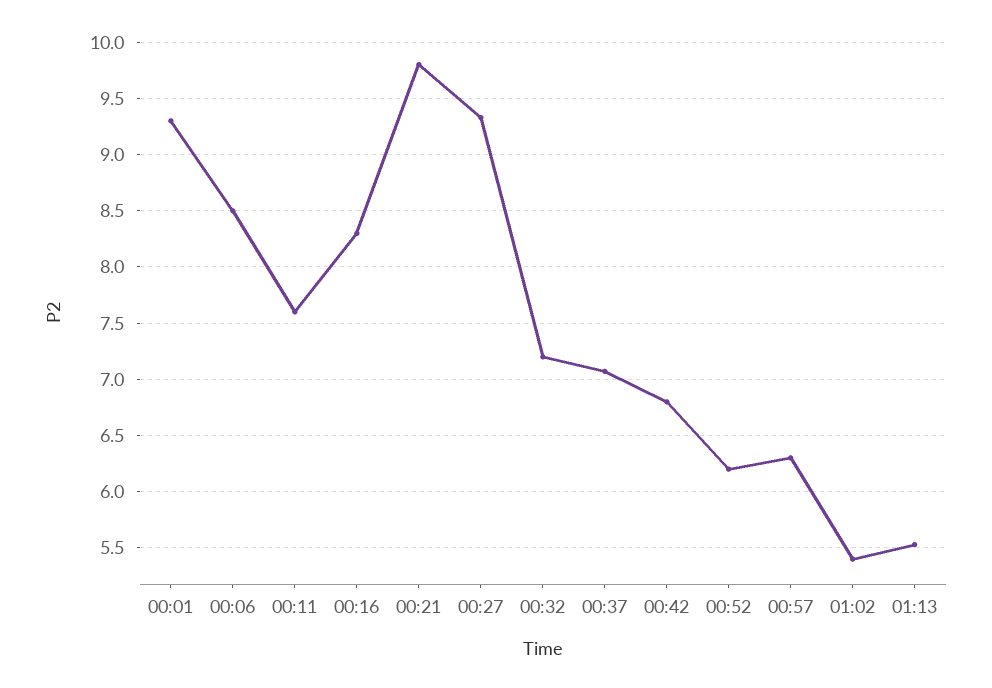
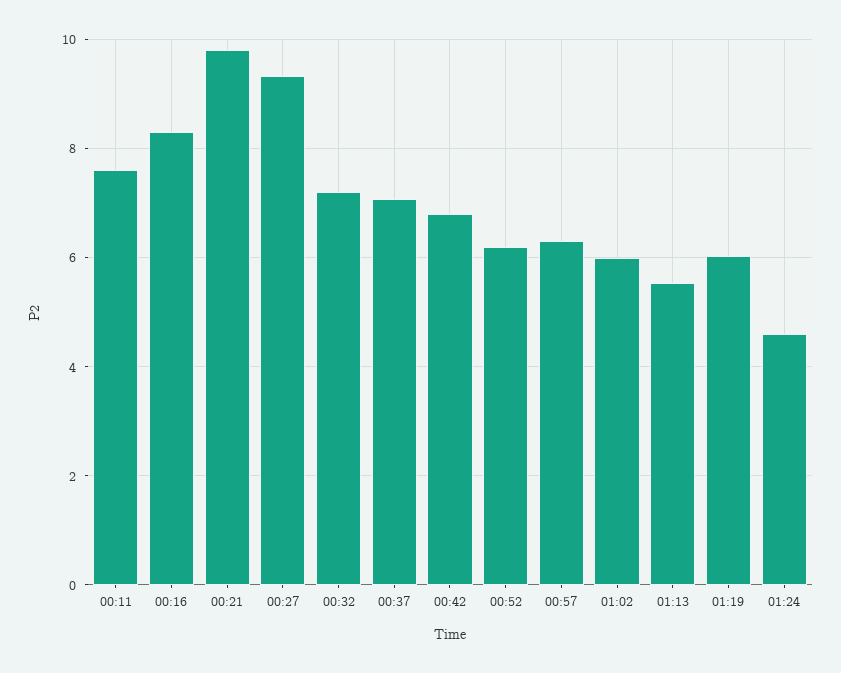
00:01: 9.3 -> none
00:06: 8.5 -> none
01:02: 5.4 -> 6
01:19: none -> 6
01:24: none -> 4.6

